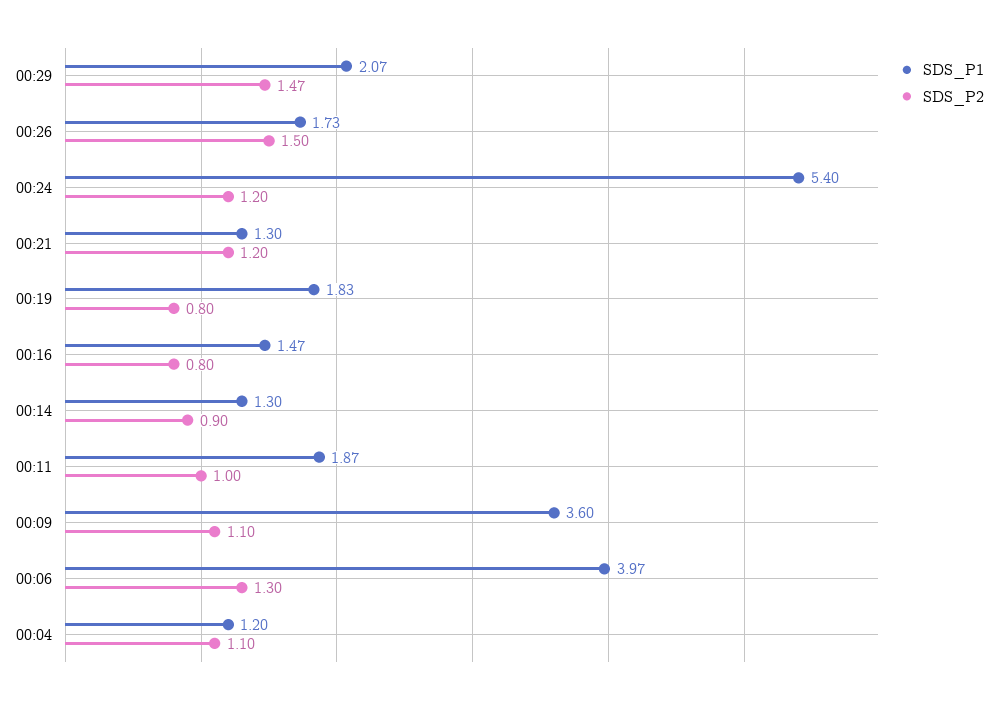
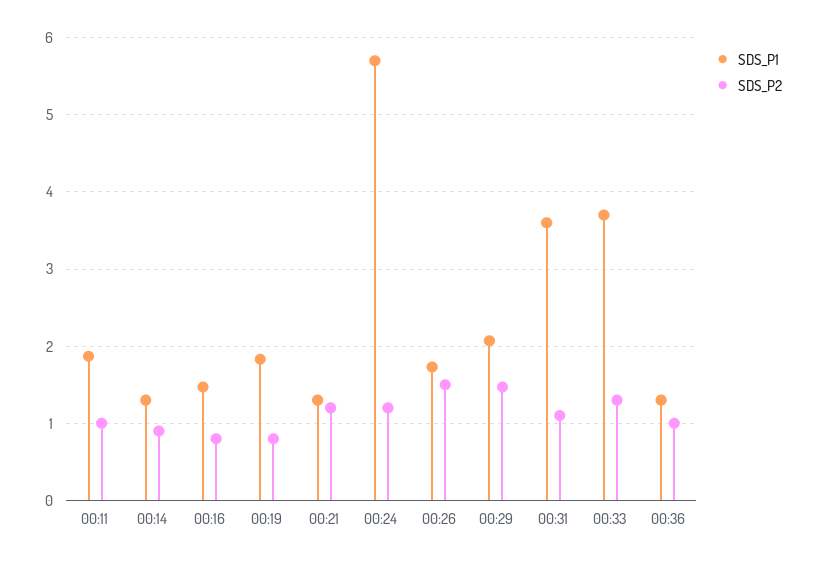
SDS_P1, 00:24: 5.4 -> 5.7
SDS_P1, 00:09: 3.6 -> none
SDS_P2, 00:09: 1.1 -> none
SDS_P1, 00:06: 3.97 -> none
SDS_P2, 00:06: 1.3 -> none
SDS_P1, 00:04: 1.2 -> none
SDS_P2, 00:04: 1.1 -> none
SDS_P1, 00:31: none -> 3.6
SDS_P2, 00:31: none -> 1.1
SDS_P1, 00:33: none -> 3.7
SDS_P2, 00:33: none -> 1.3
SDS_P1, 00:36: none -> 1.3
SDS_P2, 00:36: none -> 1

